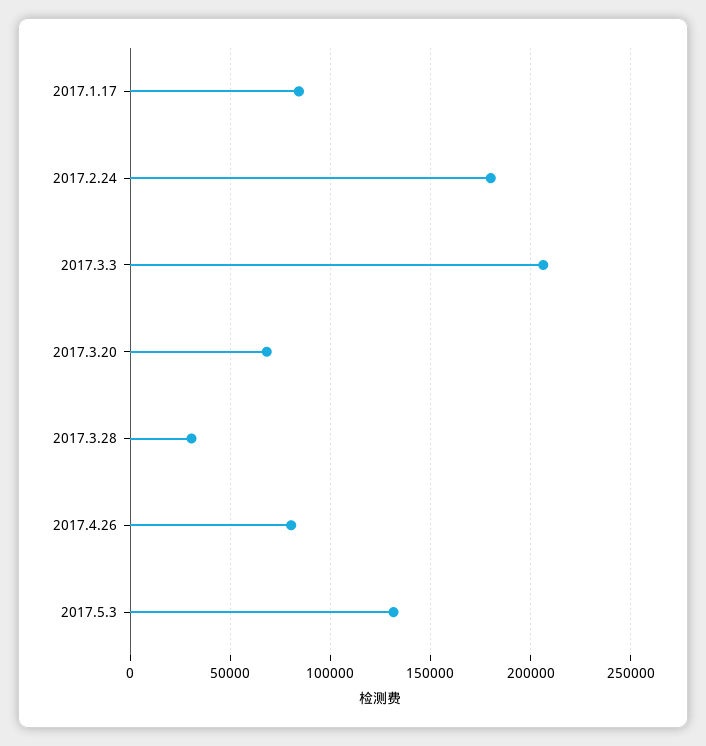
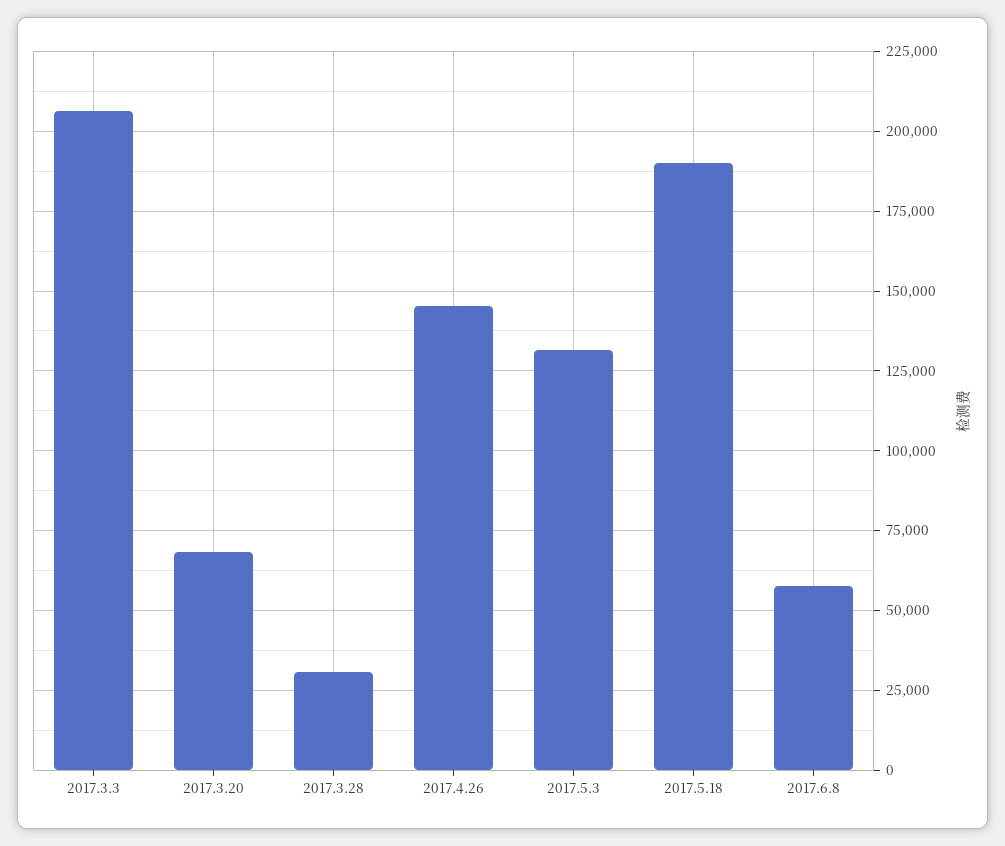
2017.1.17: 85000 -> none
2017.2.24: 180000 -> none
2017.4.26: 80000 -> 145000
2017.5.18: none -> 190000
2017.6.8: none -> 57500

